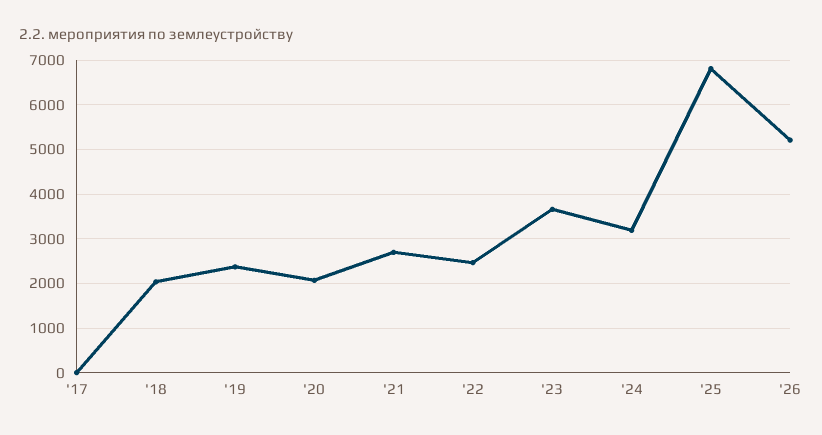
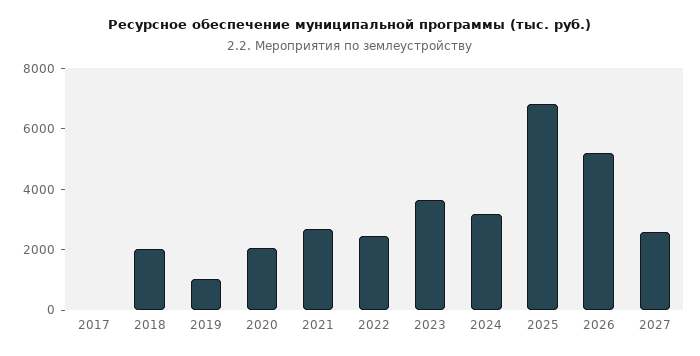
'19: 2400 -> 1000
2027: none -> 2500

